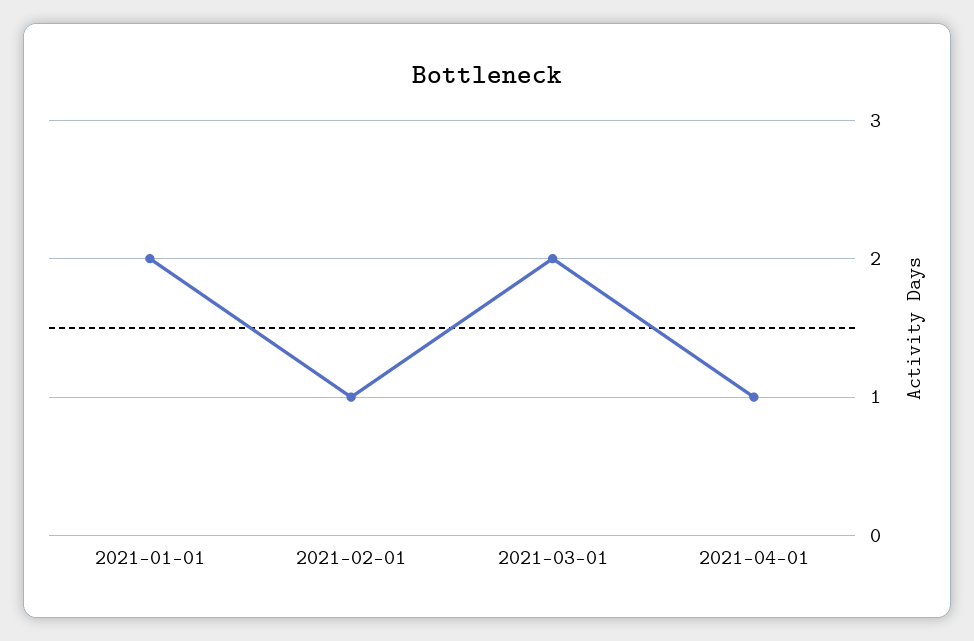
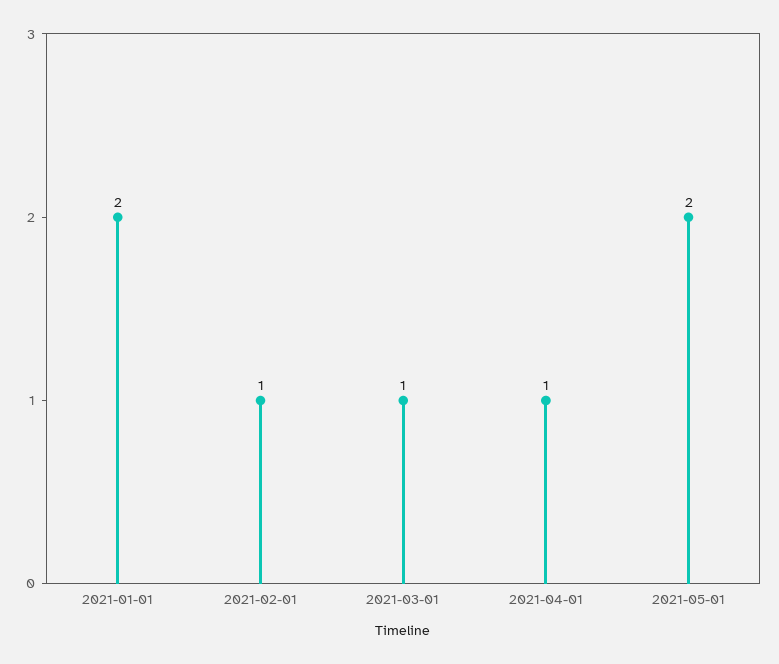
2021-03-01: 2 -> 1
2021-05-01: none -> 2

